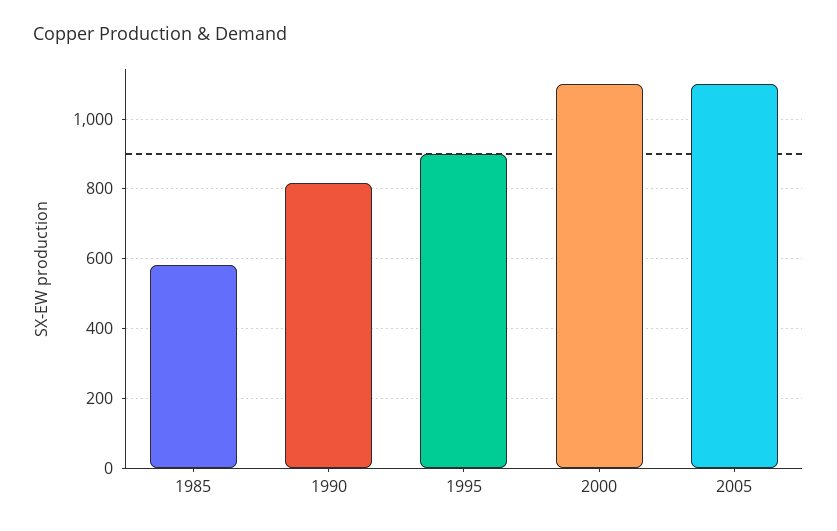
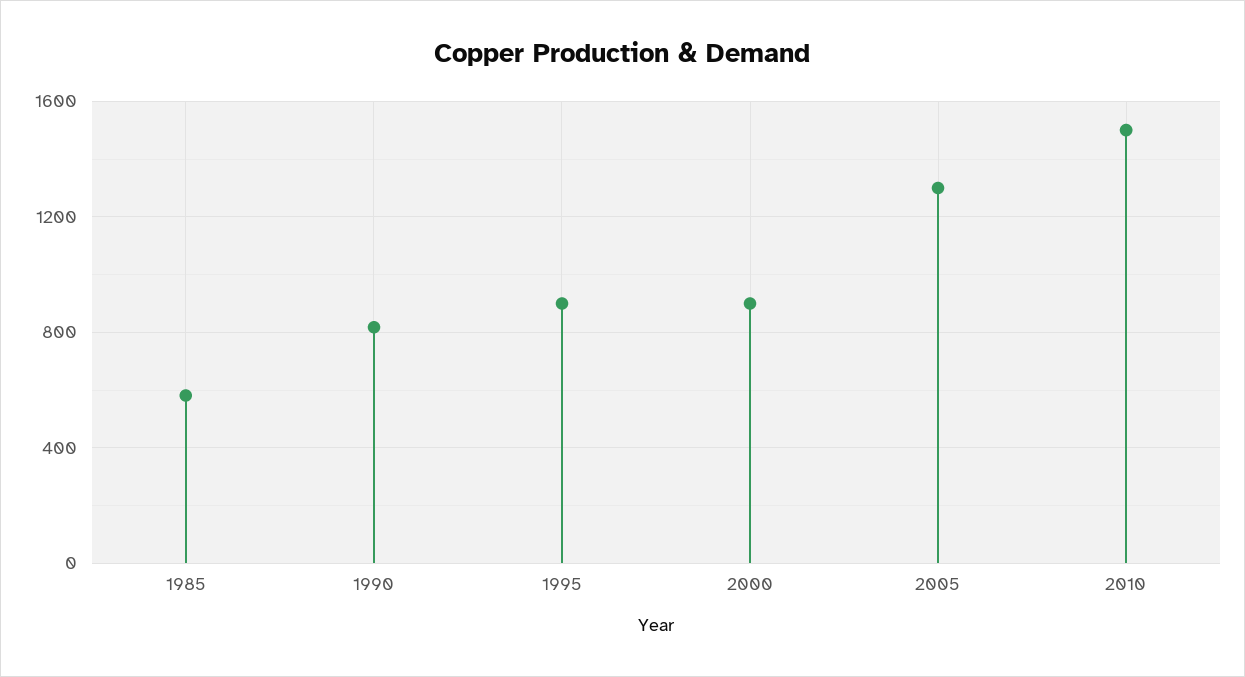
2000: 1100 -> 900
2005: 1100 -> 1300
2010: none -> 1500

